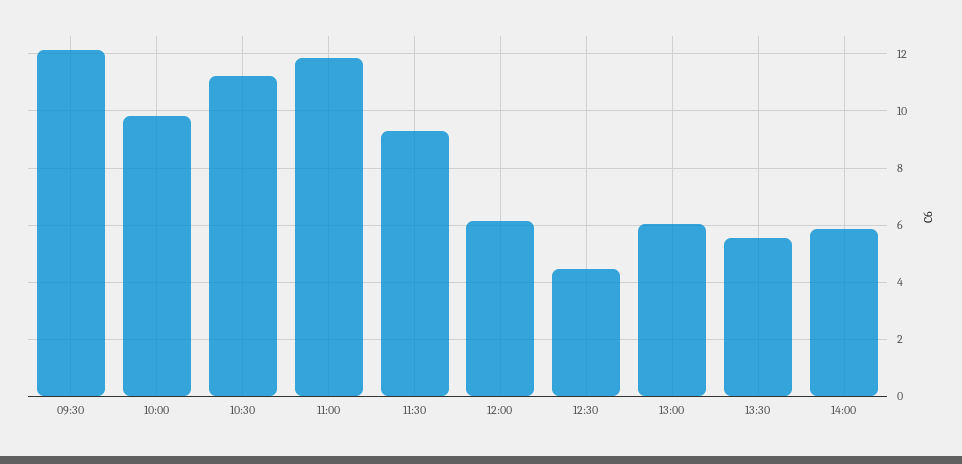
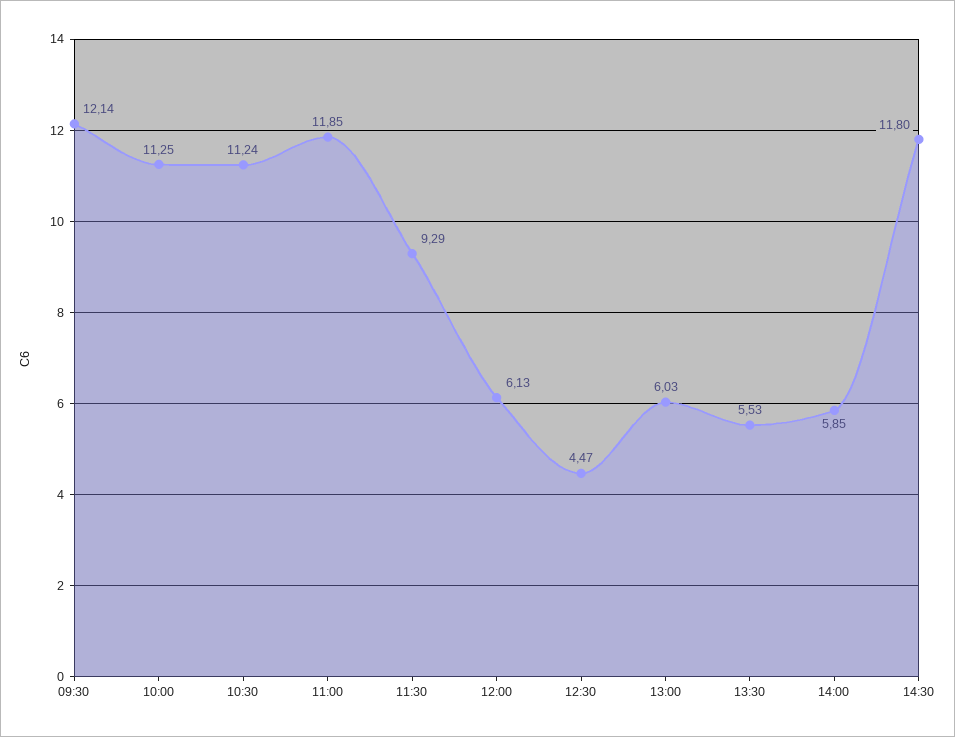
10:00: 9.75 -> 11.25
14:30: none -> 11.8

